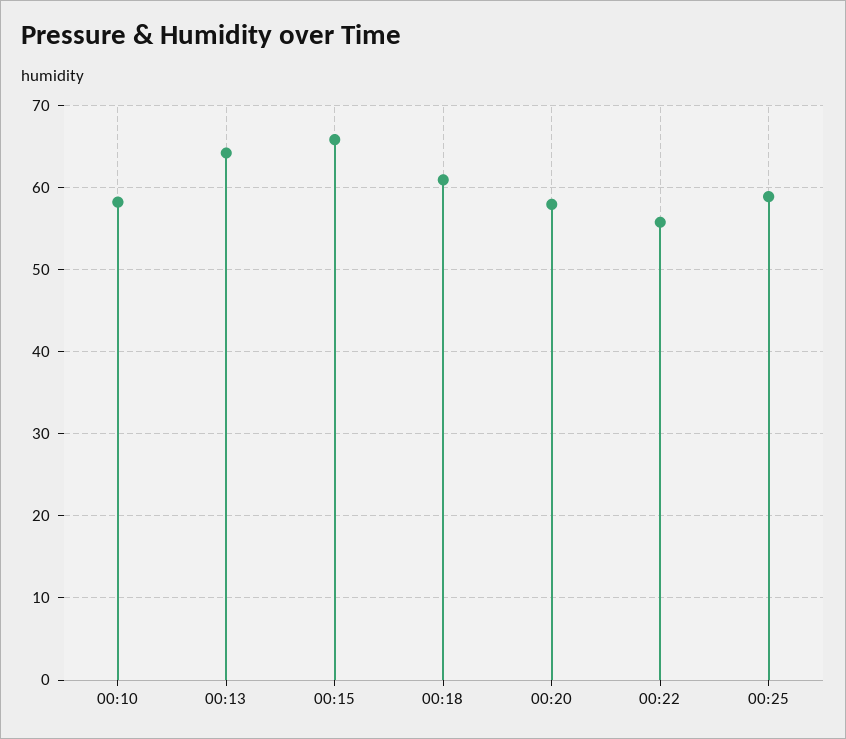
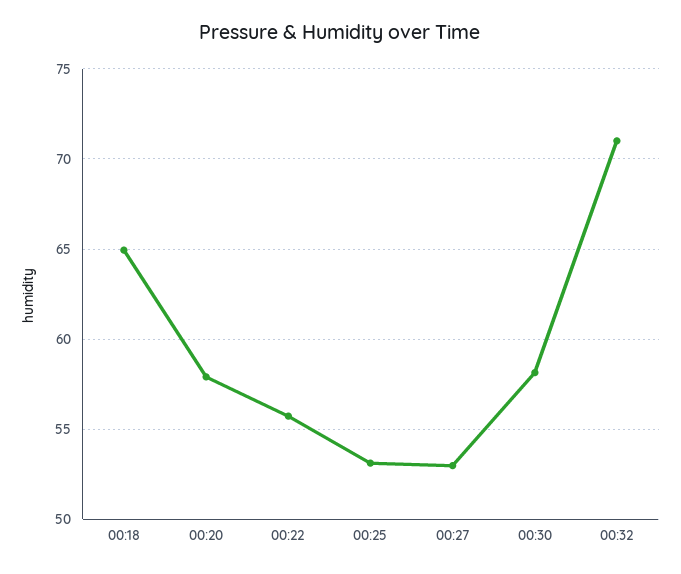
00:10: 58 -> none
00:13: 64 -> none
00:15: 66 -> none
00:18: 61 -> 65
00:25: 59 -> 53
00:27: none -> 53
00:30: none -> 58
00:32: none -> 71

